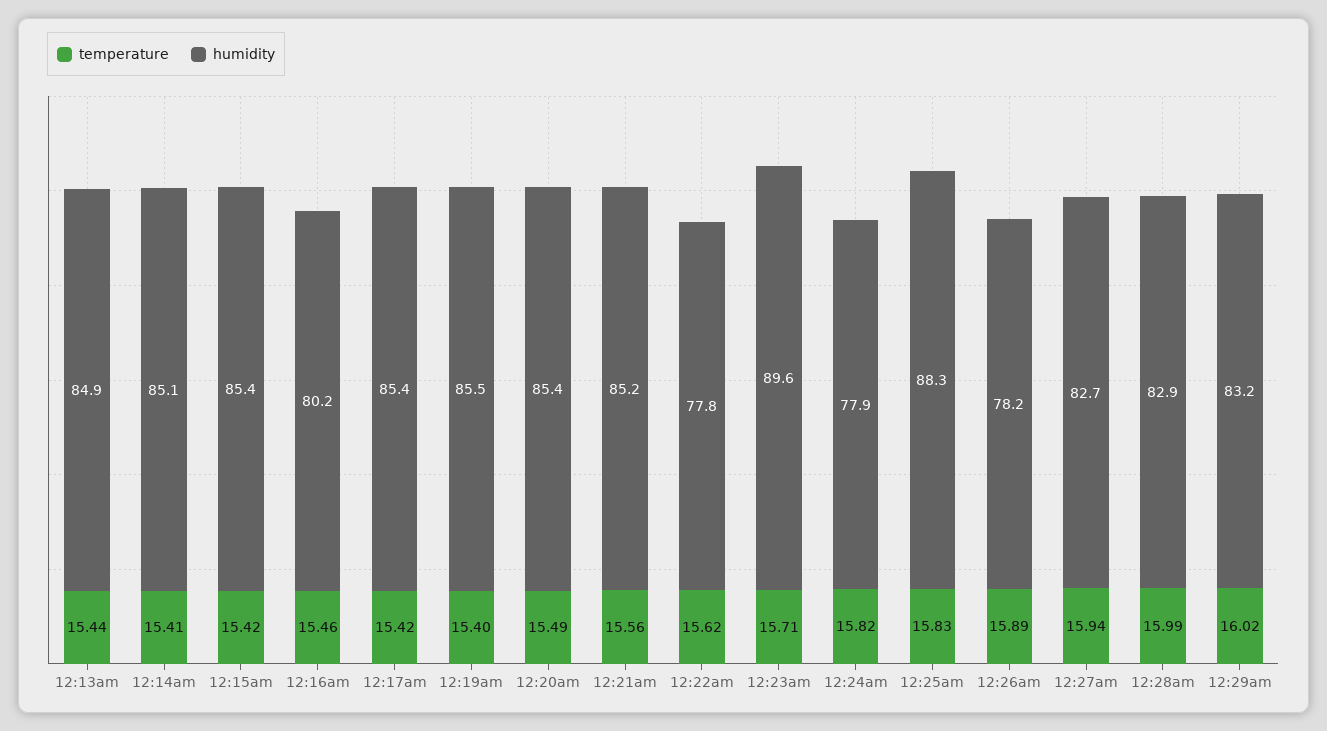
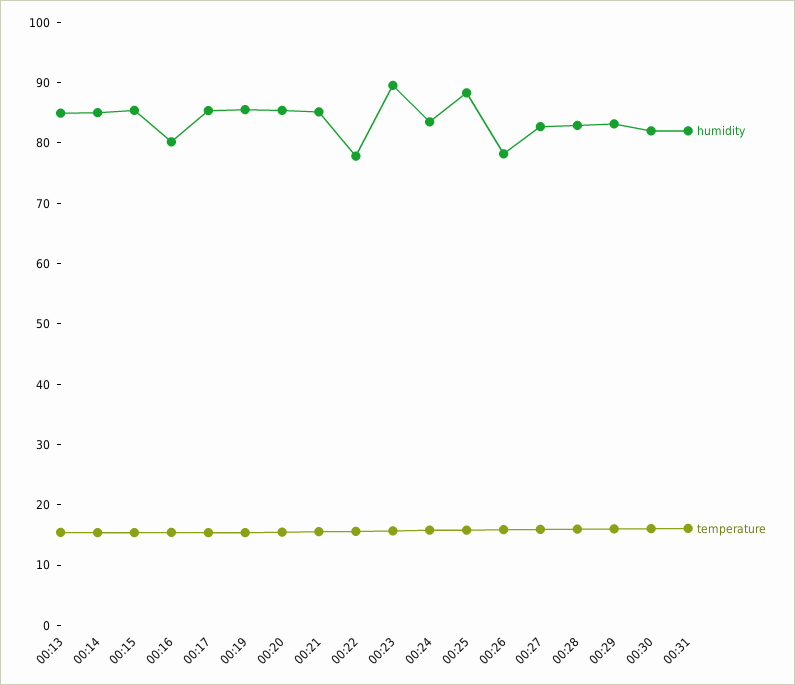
humidity, 12:24am: 77.9 -> 84
humidity, 00:30: none -> 82
temperature, 00:30: none -> 16
humidity, 00:31: none -> 82
temperature, 00:31: none -> 16

